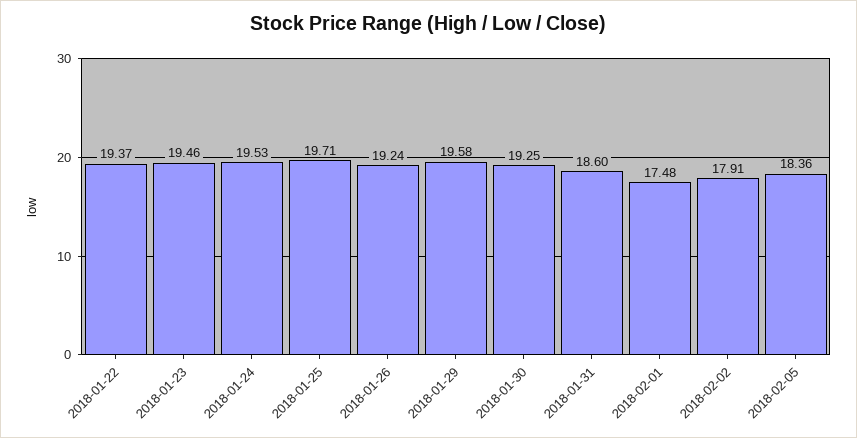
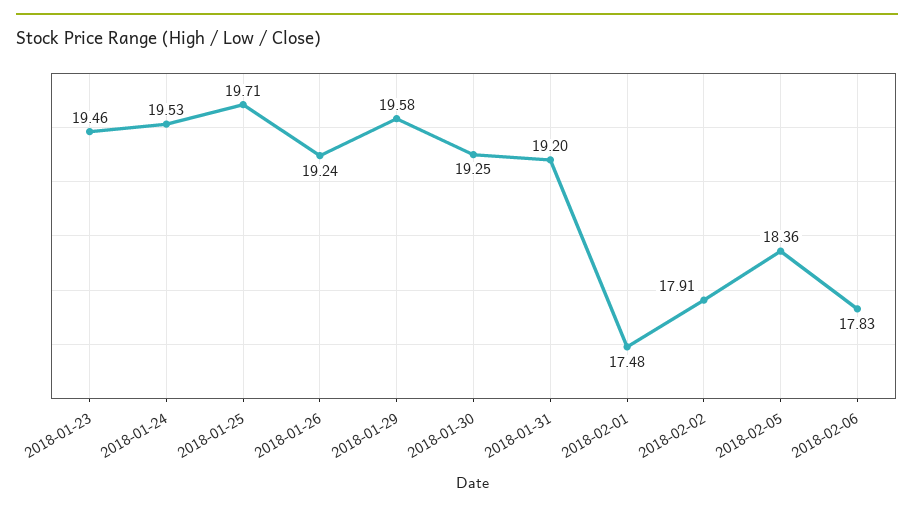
2018-01-22: 19.37 -> none
2018-01-31: 18.6 -> 19.2
2018-02-06: none -> 17.83

